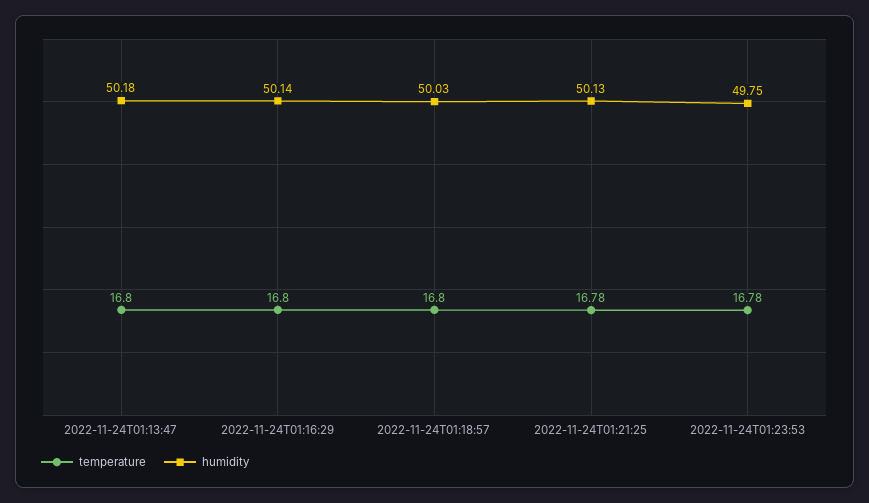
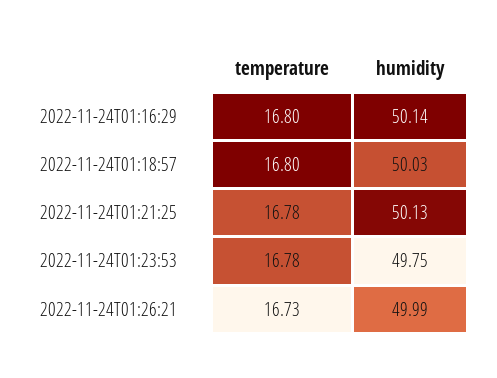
temperature, 2022-11-24T01:13:47: 16.8 -> none
humidity, 2022-11-24T01:13:47: 50.18 -> none
temperature, 2022-11-24T01:26:21: none -> 16.73
humidity, 2022-11-24T01:26:21: none -> 49.99

